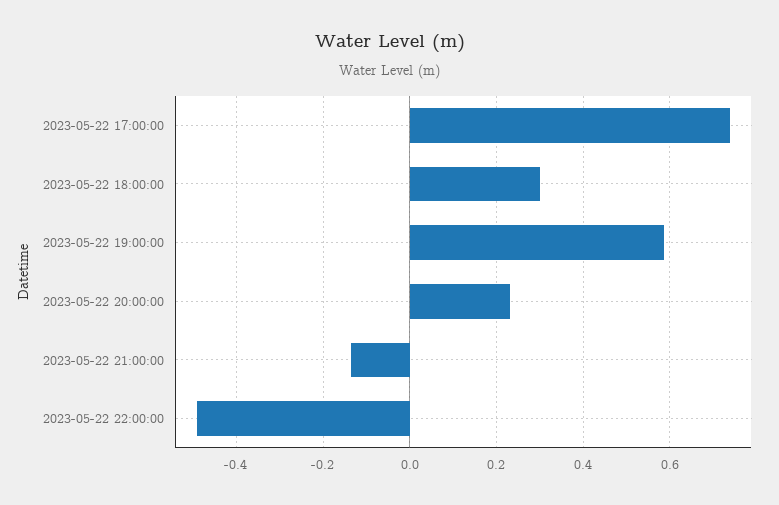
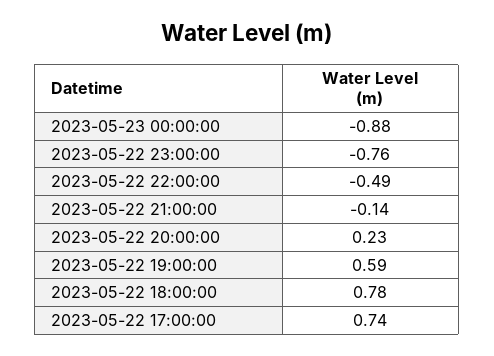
2023-05-22 18:00:00: 0.3 -> 0.78
2023-05-23 00:00:00: none -> -0.88
2023-05-22 23:00:00: none -> -0.76

